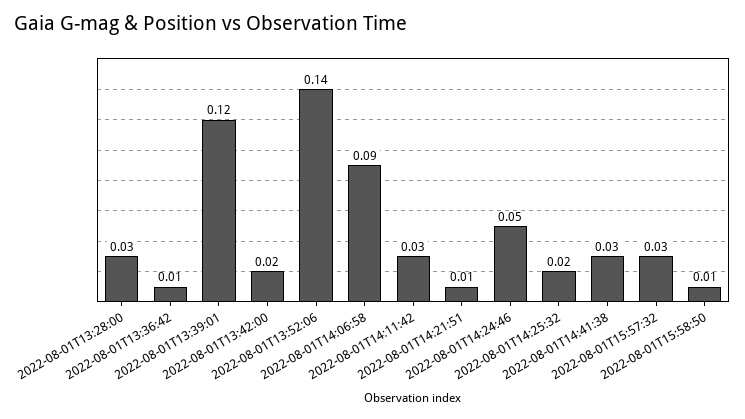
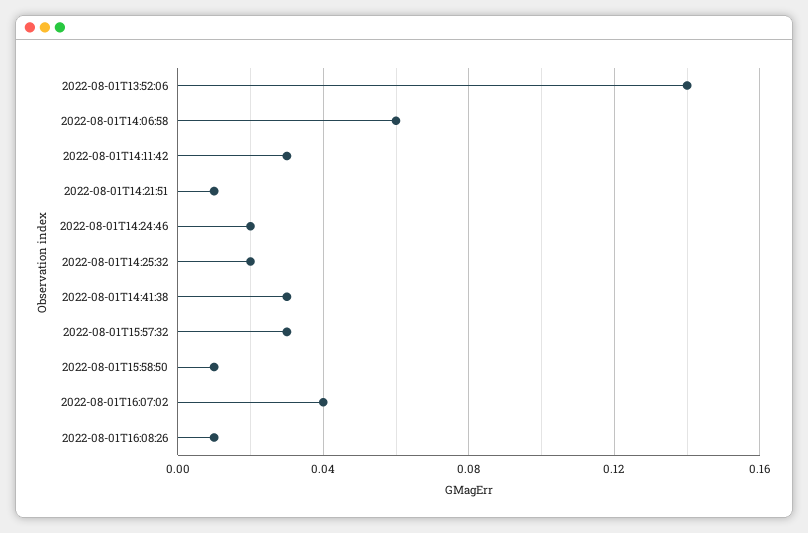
2022-08-01T13:28:00: 0.03 -> none
2022-08-01T13:36:42: 0.01 -> none
2022-08-01T13:39:01: 0.12 -> none
2022-08-01T13:42:00: 0.02 -> none
2022-08-01T14:06:58: 0.09 -> 0.06
2022-08-01T14:24:46: 0.05 -> 0.02
2022-08-01T16:07:02: none -> 0.04
2022-08-01T16:08:26: none -> 0.01

